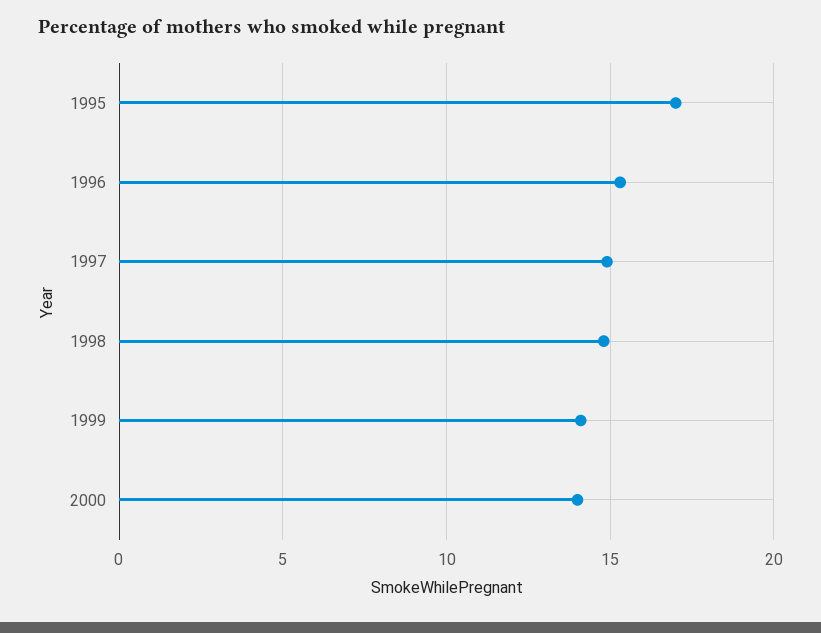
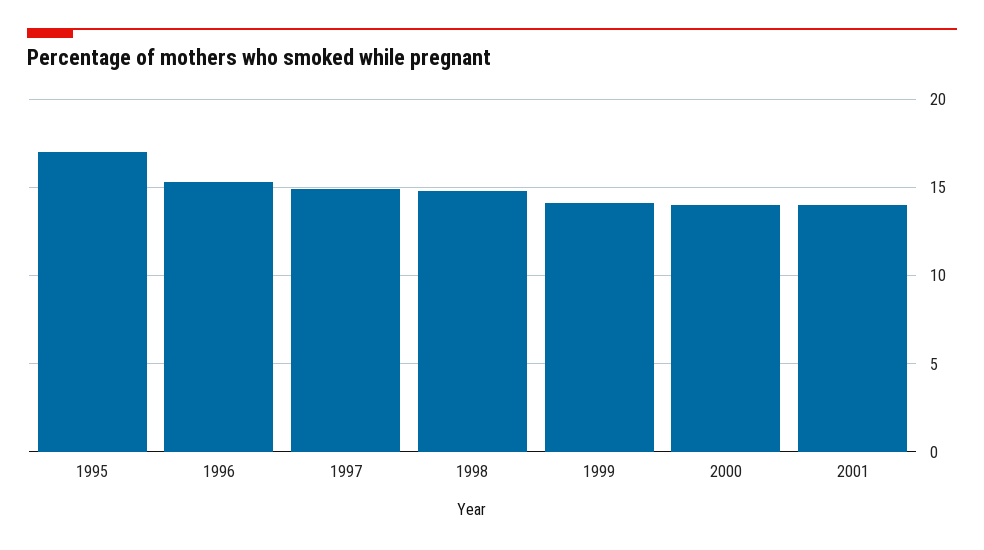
2001: none -> 14

